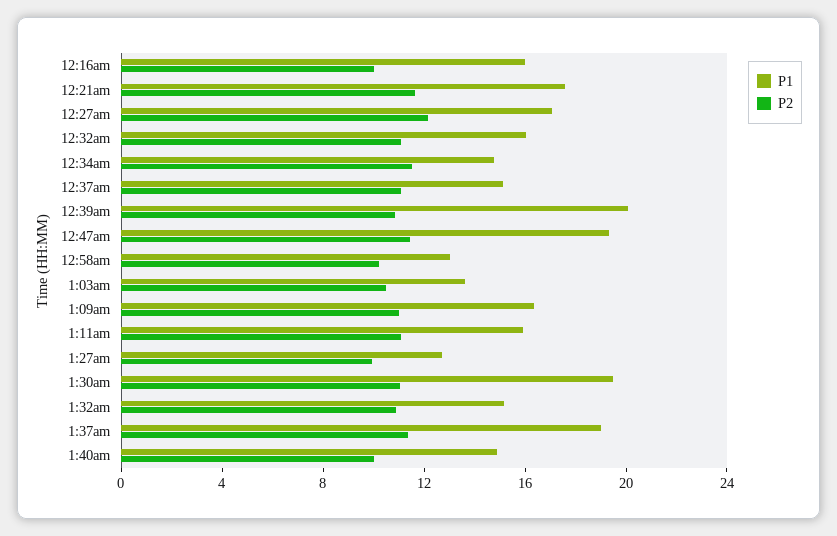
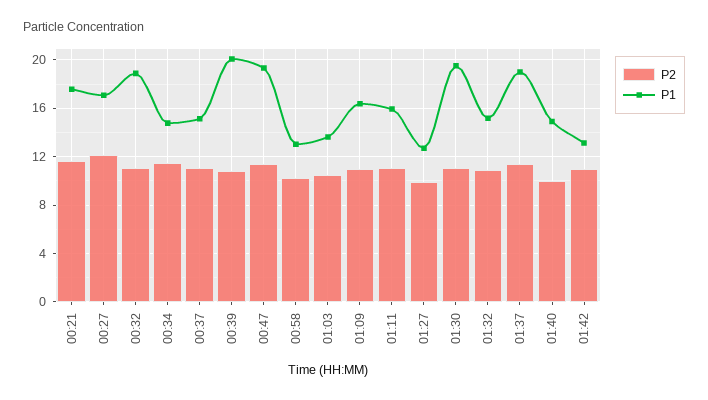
P1, 12:16am: 16 -> none
P2, 12:16am: 10 -> none
P1, 12:32am: 16 -> 19
P2, 01:42: none -> 11
P1, 01:42: none -> 13

